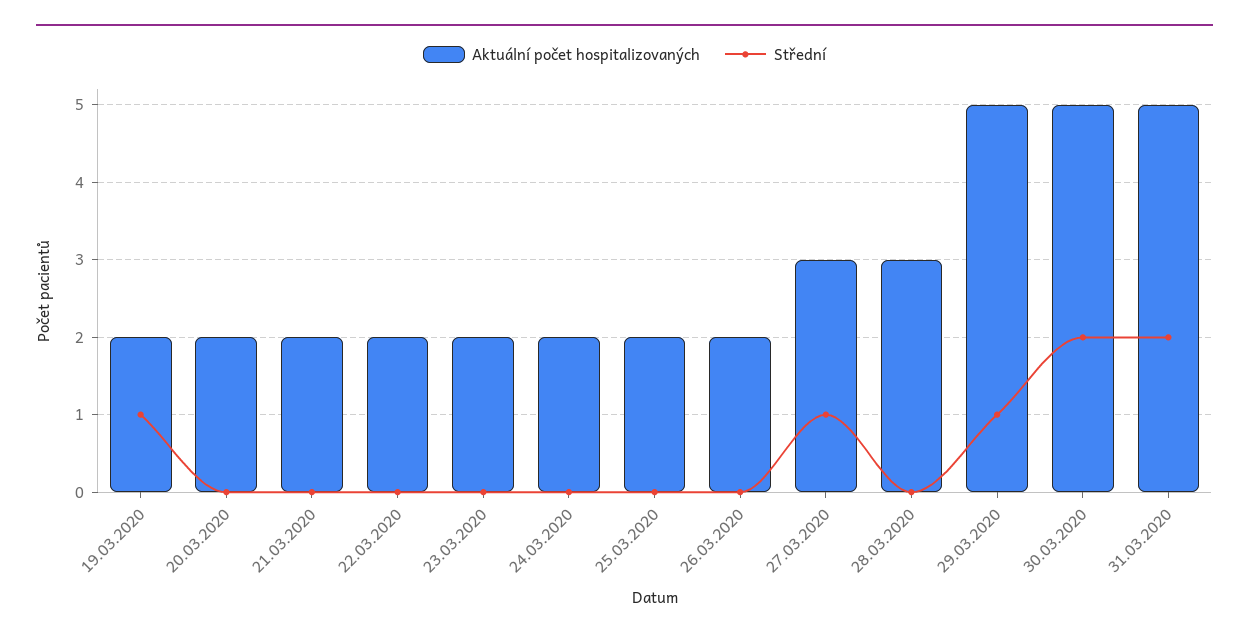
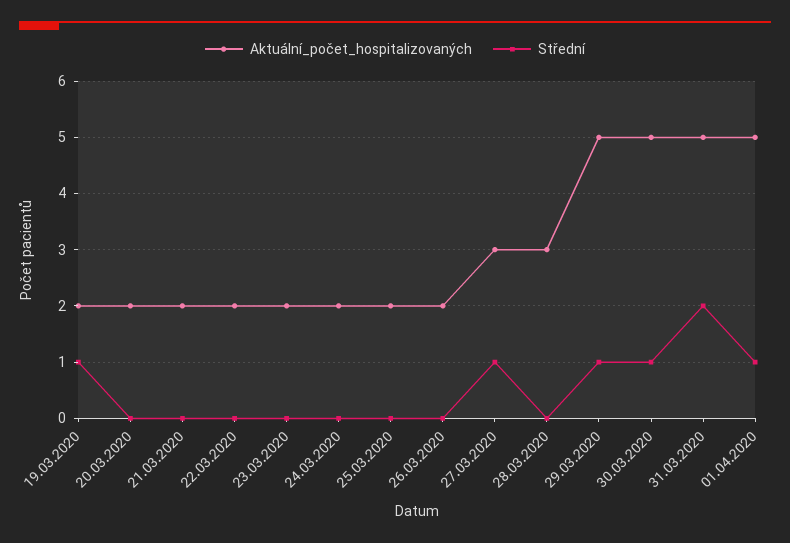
Střední, 30.03.2020: 2 -> 1
Aktuální počet hospitalizovaných, 01.04.2020: none -> 5
Střední, 01.04.2020: none -> 1

